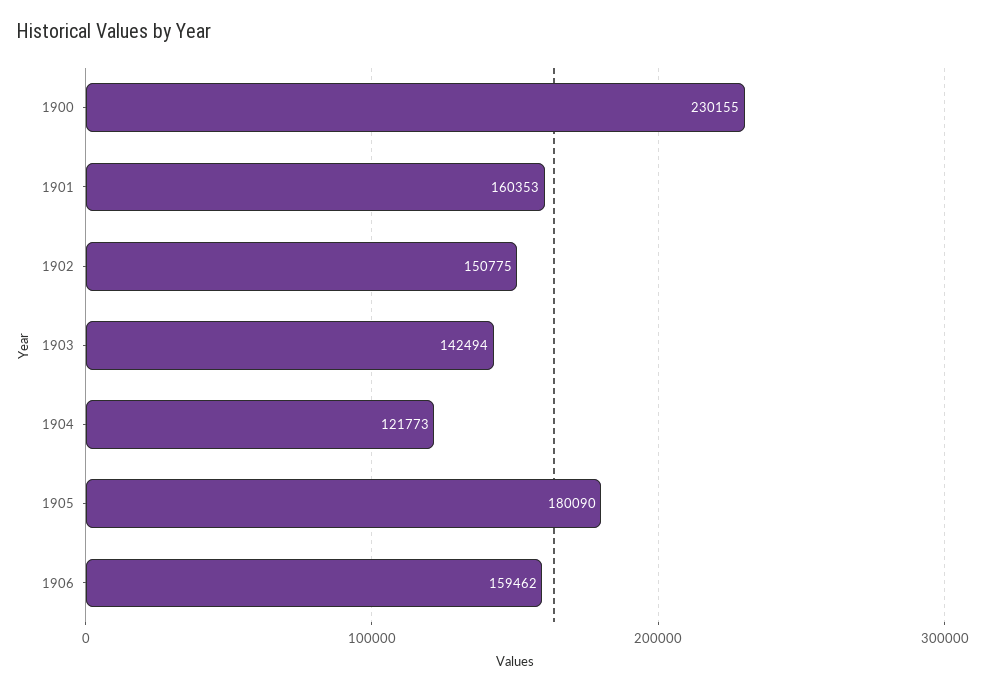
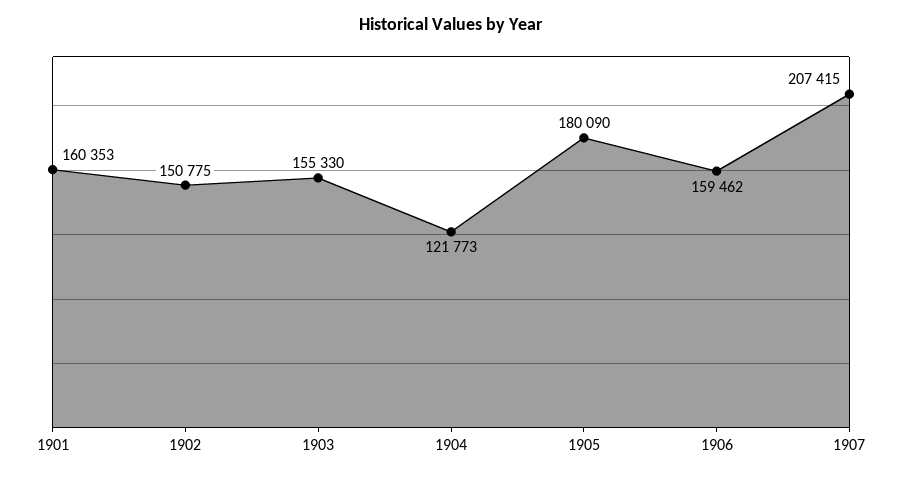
1900: 230155 -> none
1903: 142494 -> 155330
1907: none -> 207415

